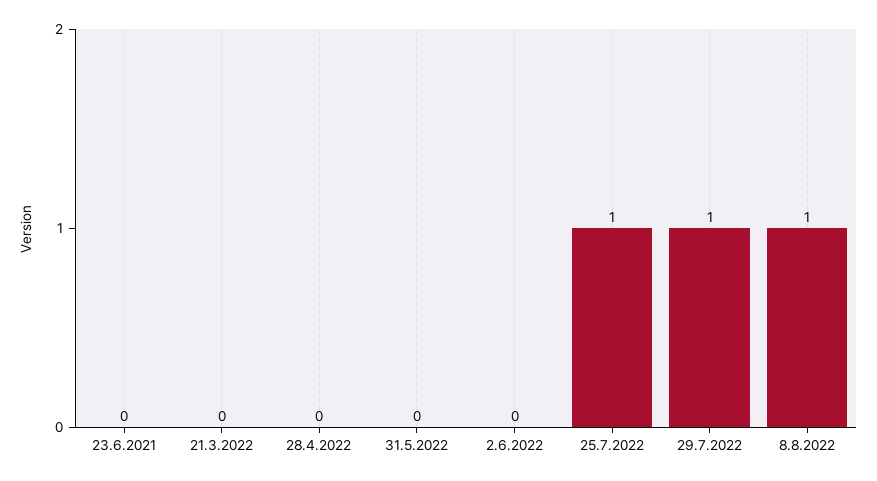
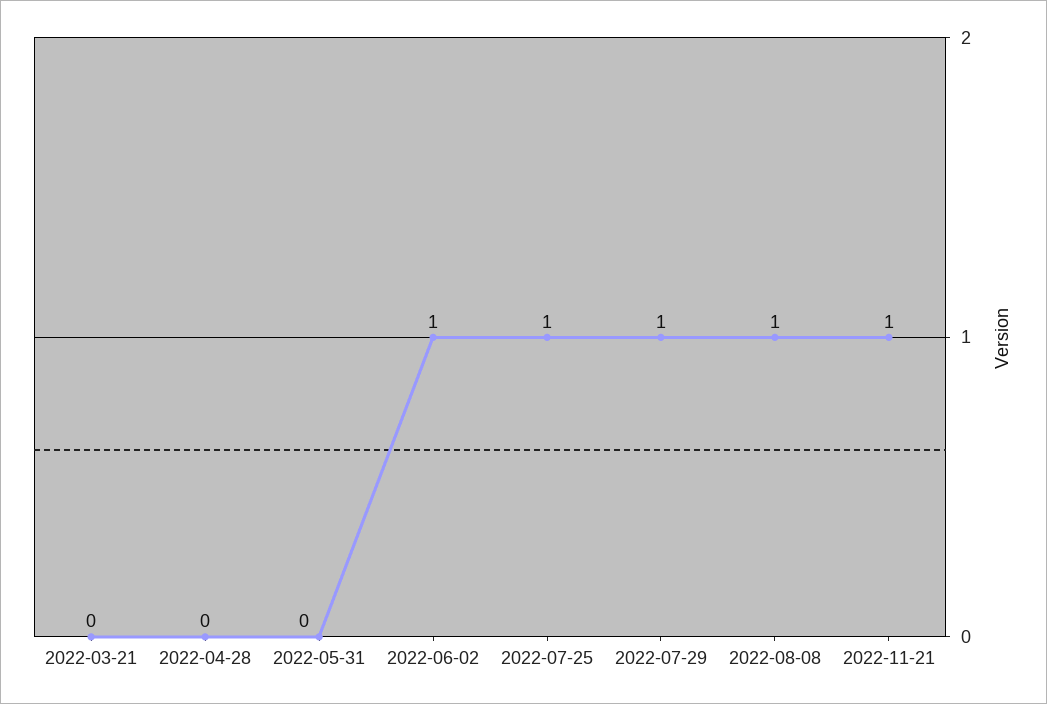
23.6.2021: 0 -> none
2.6.2022: 0 -> 1
2022-11-21: none -> 1

